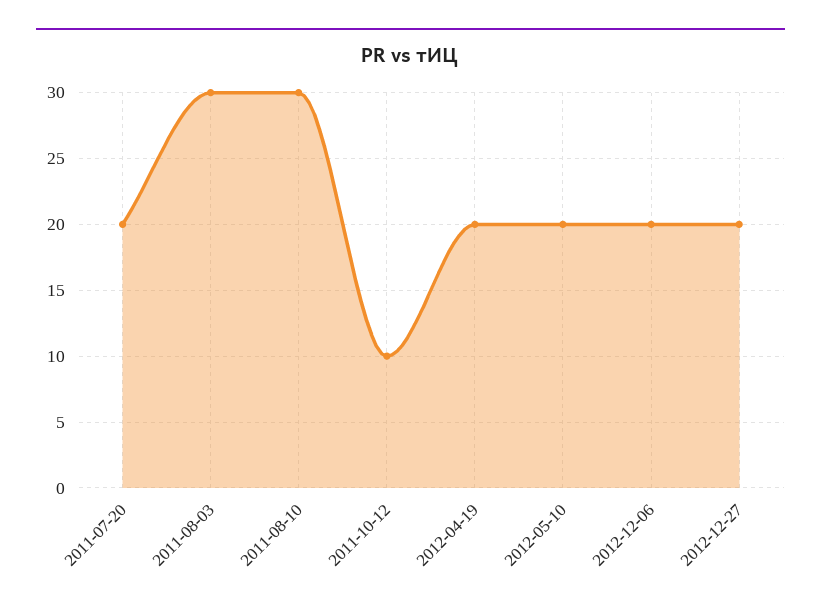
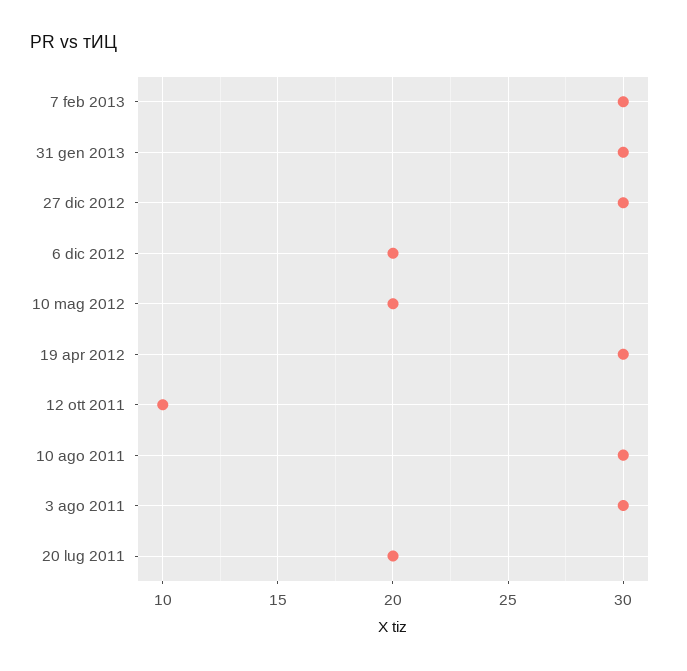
2012-04-19: 20 -> 30
2012-12-27: 20 -> 30
7 feb 2013: none -> 30
31 gen 2013: none -> 30

